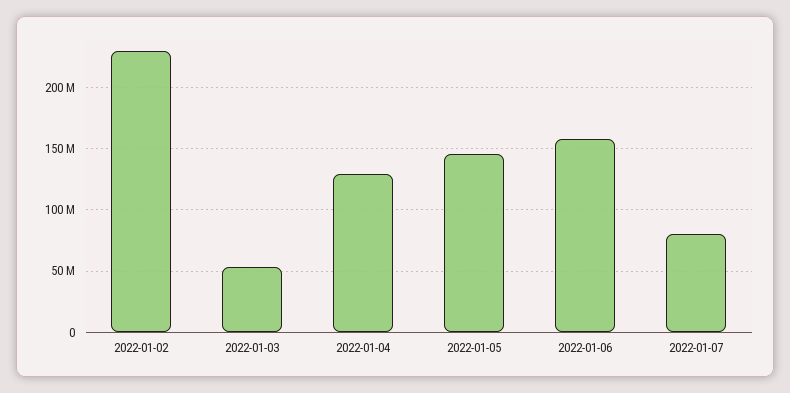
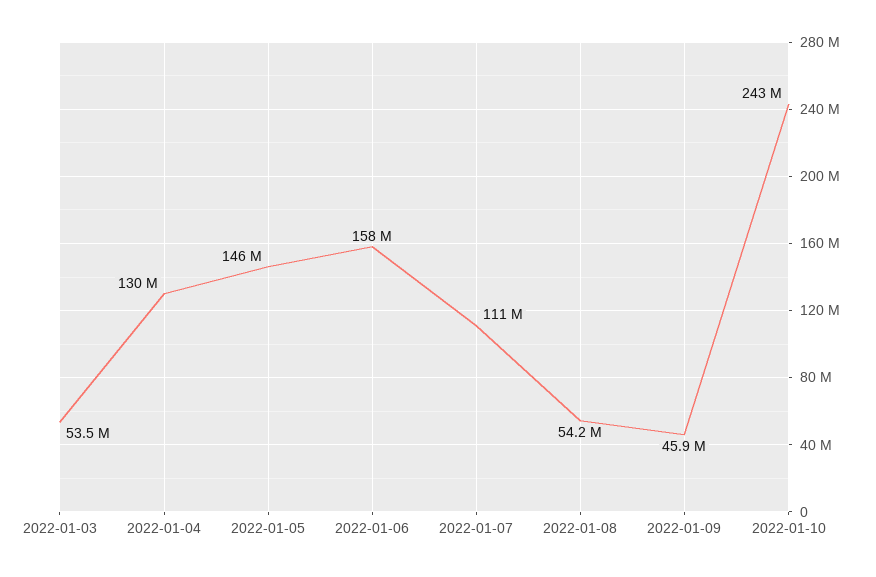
2022-01-02: 230000000 -> none
2022-01-07: 80000000 -> 111000000
2022-01-08: none -> 54200000
2022-01-09: none -> 45900000
2022-01-10: none -> 243000000

